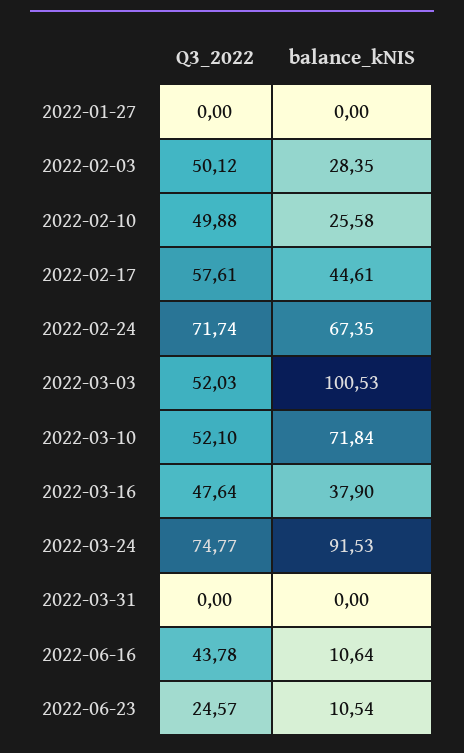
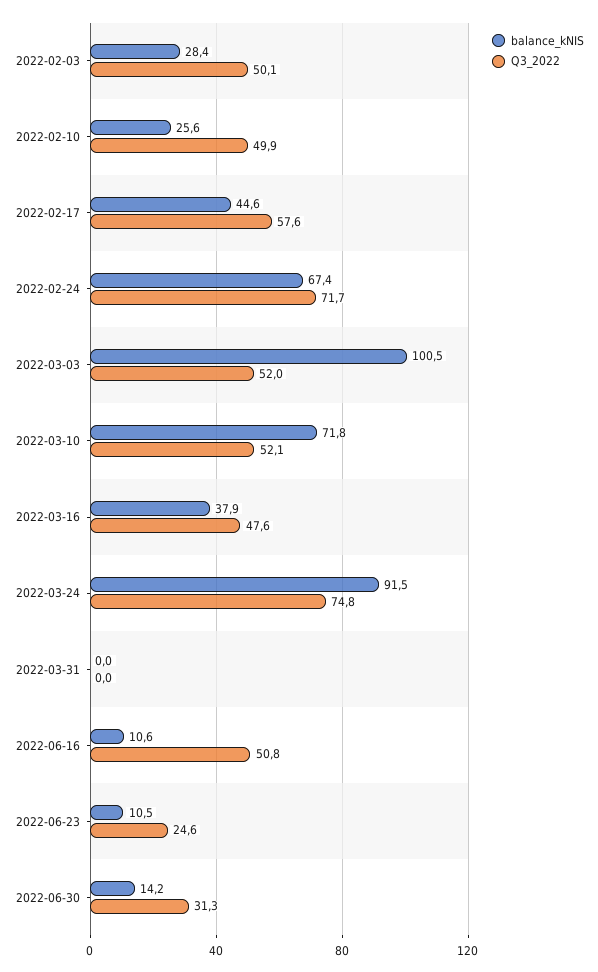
Q3_2022, 2022-01-27: 0 -> none
balance_kNIS, 2022-01-27: 0 -> none
Q3_2022, 2022-06-16: 43.78 -> 50.8
balance_kNIS, 2022-06-30: none -> 14.2
Q3_2022, 2022-06-30: none -> 31.3

